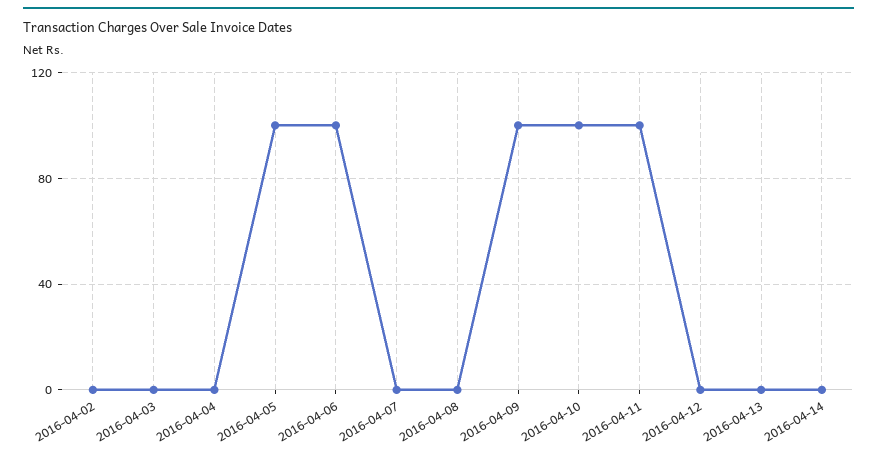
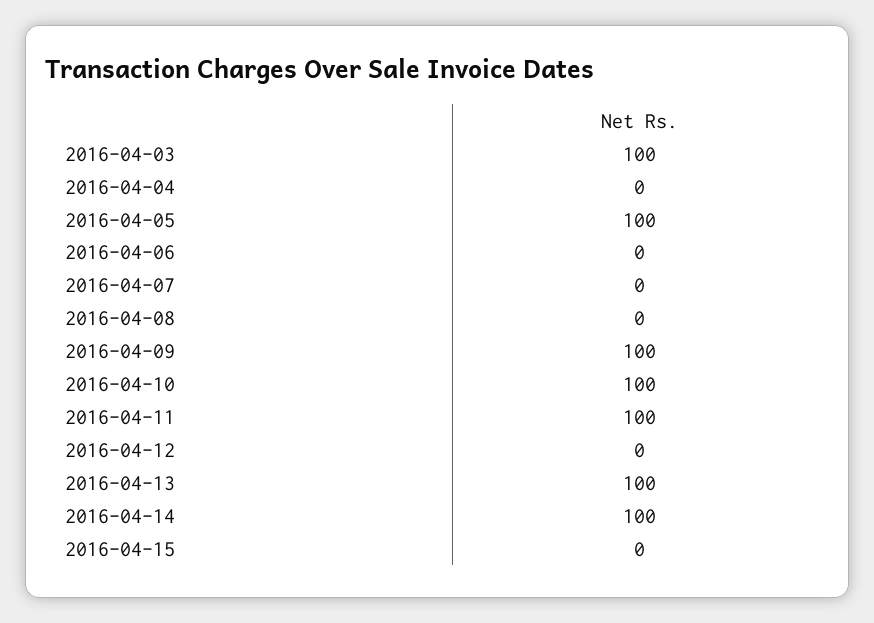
2016-04-02: 0 -> none
2016-04-03: 0 -> 100
2016-04-06: 100 -> 0
2016-04-13: 0 -> 100
2016-04-14: 0 -> 100
2016-04-15: none -> 0

